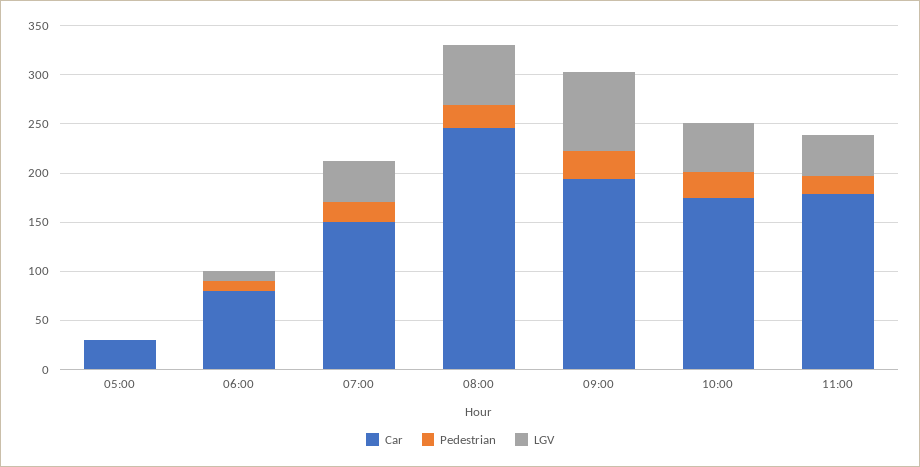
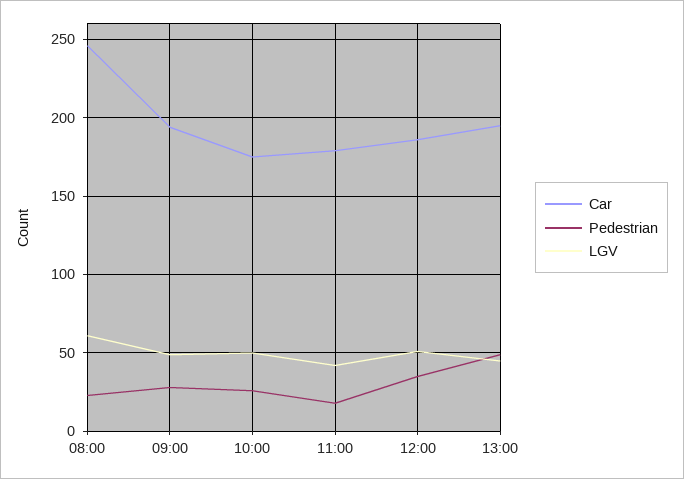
Car, 05:00: 30 -> none
Pedestrian, 05:00: 0 -> none
LGV, 05:00: 0 -> none
Car, 06:00: 80 -> none
Pedestrian, 06:00: 10 -> none
LGV, 06:00: 10 -> none
Car, 07:00: 150 -> none
Pedestrian, 07:00: 20 -> none
LGV, 07:00: 40 -> none
LGV, 09:00: 80 -> 50
Car, 12:00: none -> 185
Pedestrian, 12:00: none -> 35
LGV, 12:00: none -> 50
Car, 13:00: none -> 195
Pedestrian, 13:00: none -> 50
LGV, 13:00: none -> 45

